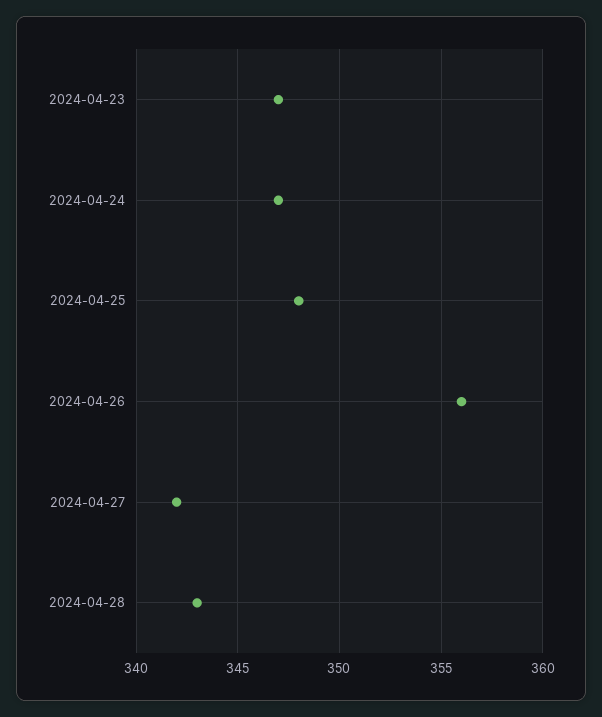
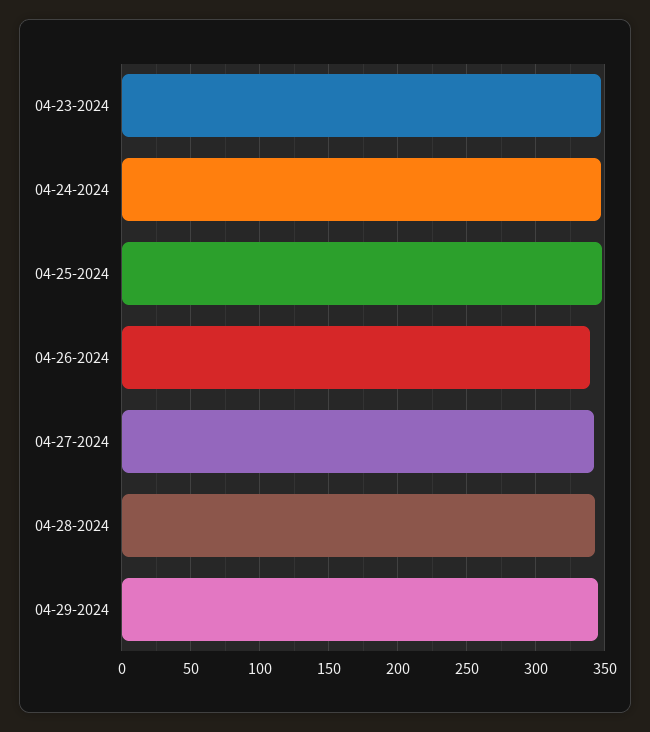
2024-04-26: 356 -> 340
04-29-2024: none -> 345

